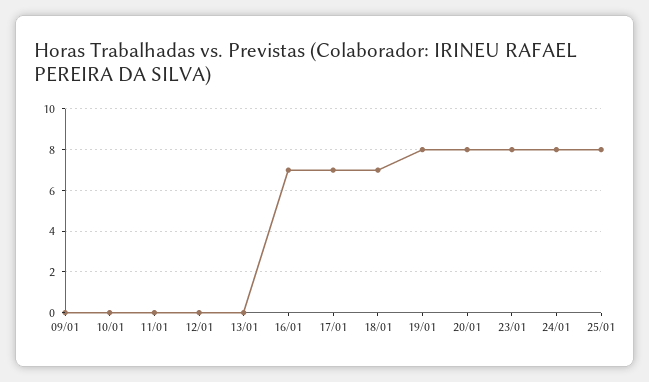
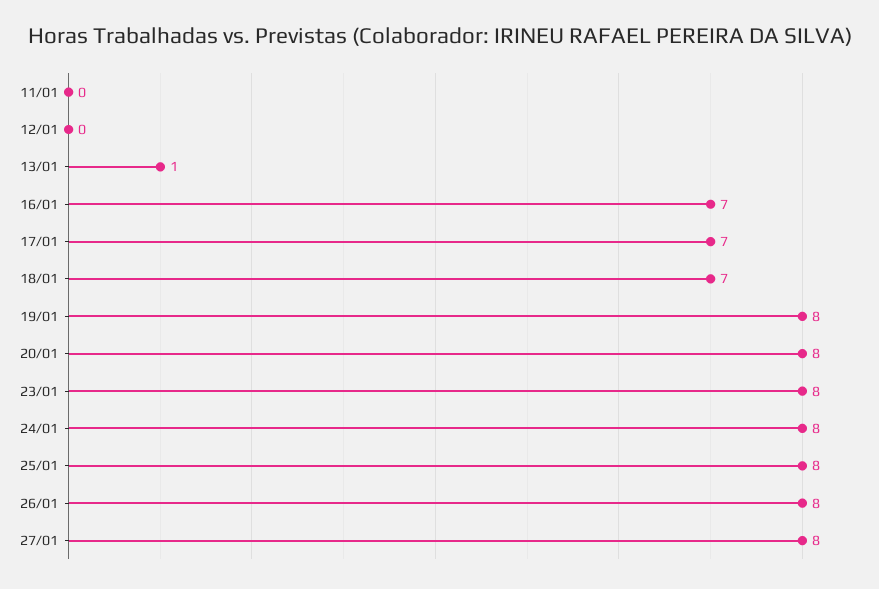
09/01: 0 -> none
10/01: 0 -> none
13/01: 0 -> 1
26/01: none -> 8
27/01: none -> 8

